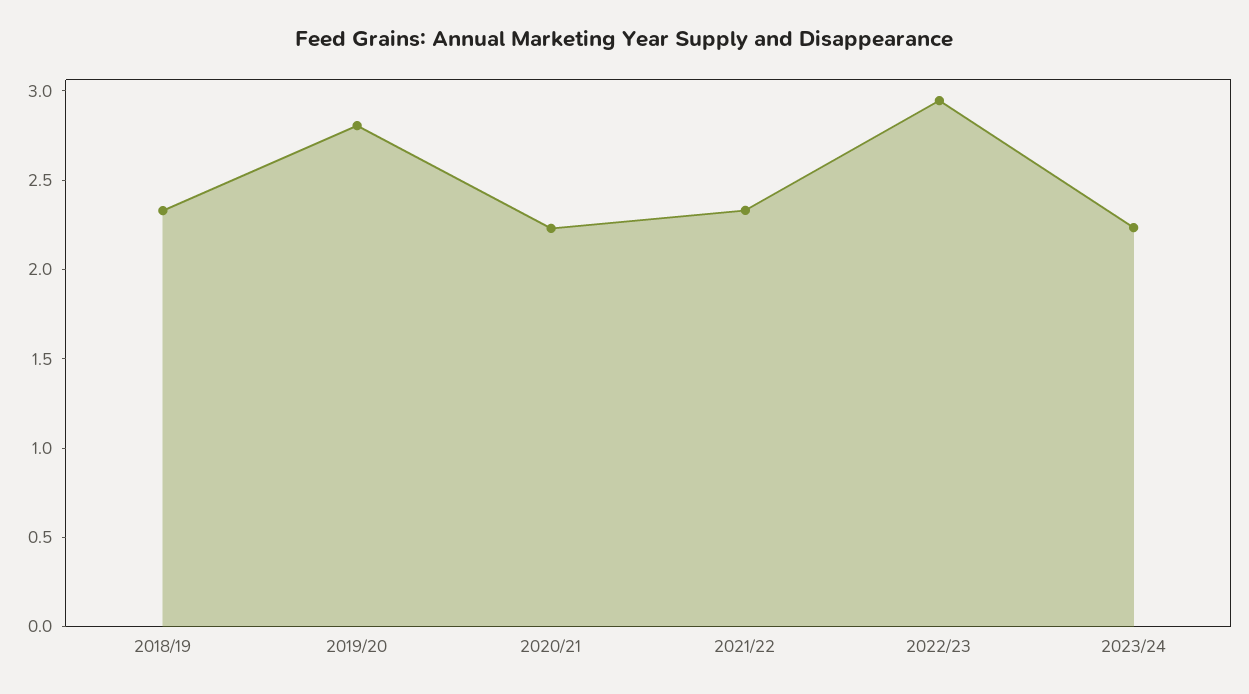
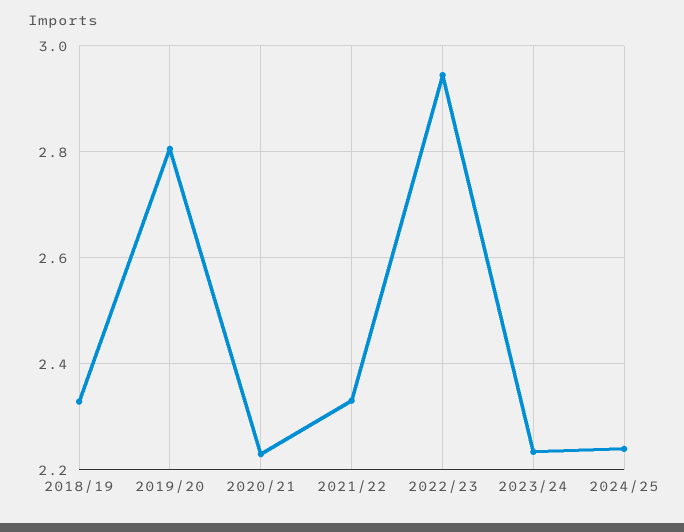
2024/25: none -> 2.24

